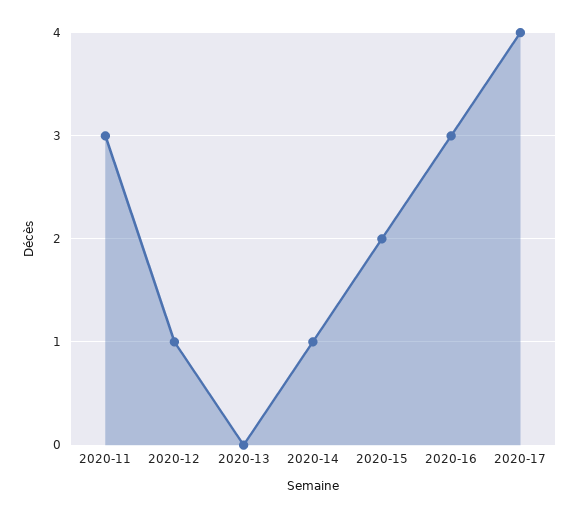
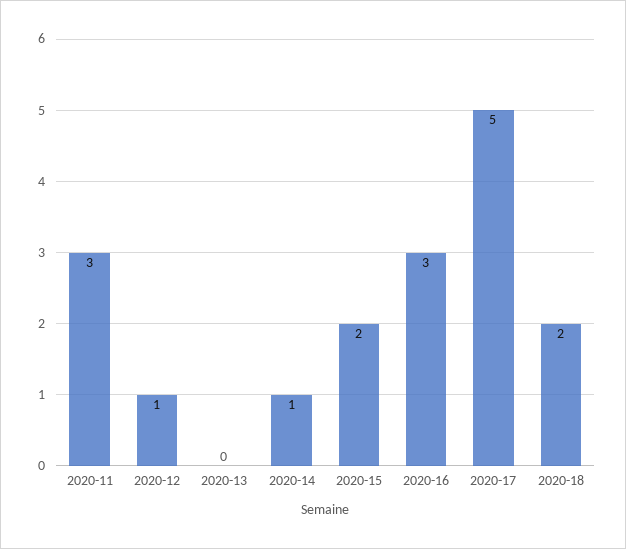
2020-17: 4 -> 5
2020-18: none -> 2

